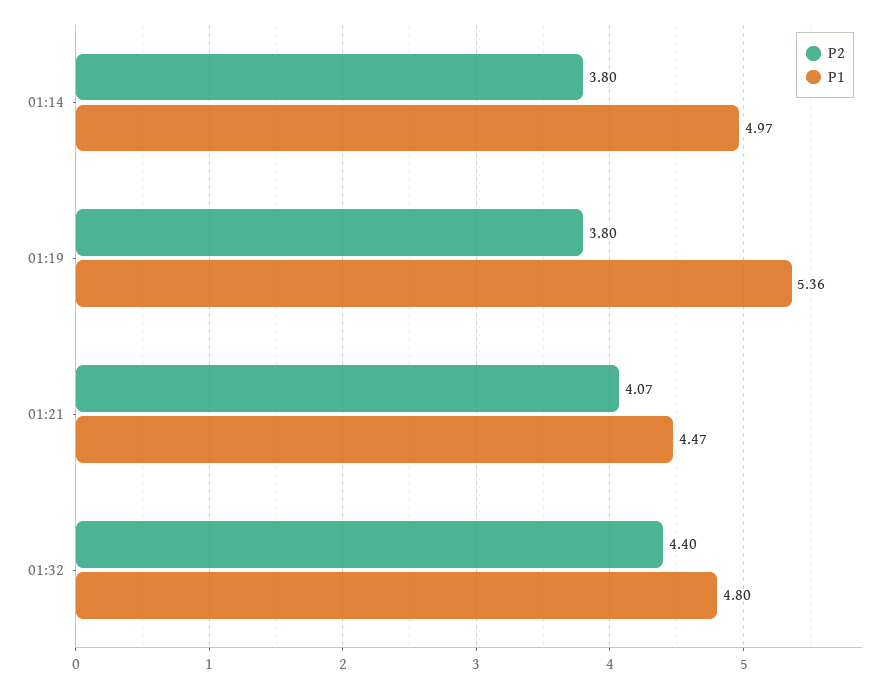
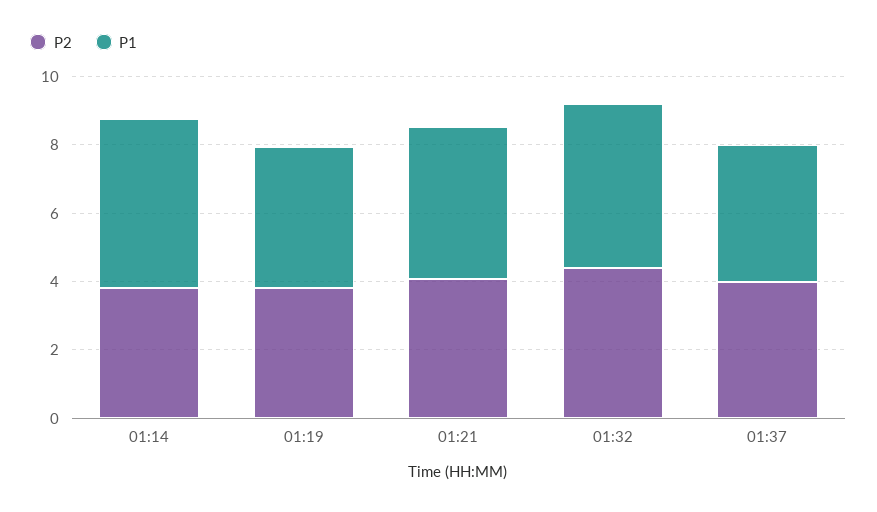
P1, 01:19: 5.36 -> 4
P2, 01:37: none -> 4
P1, 01:37: none -> 4

